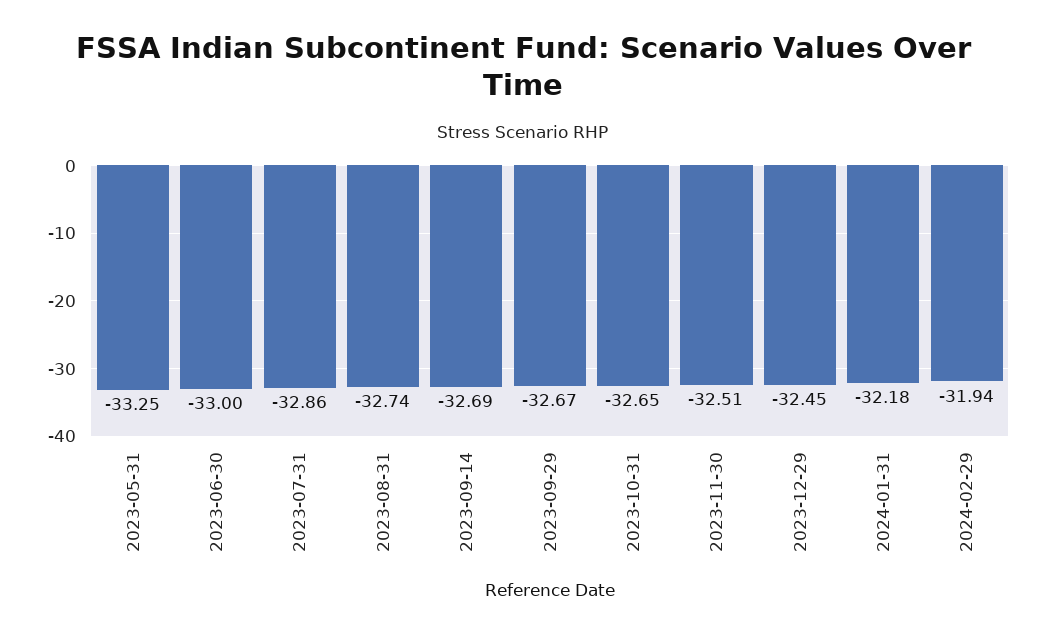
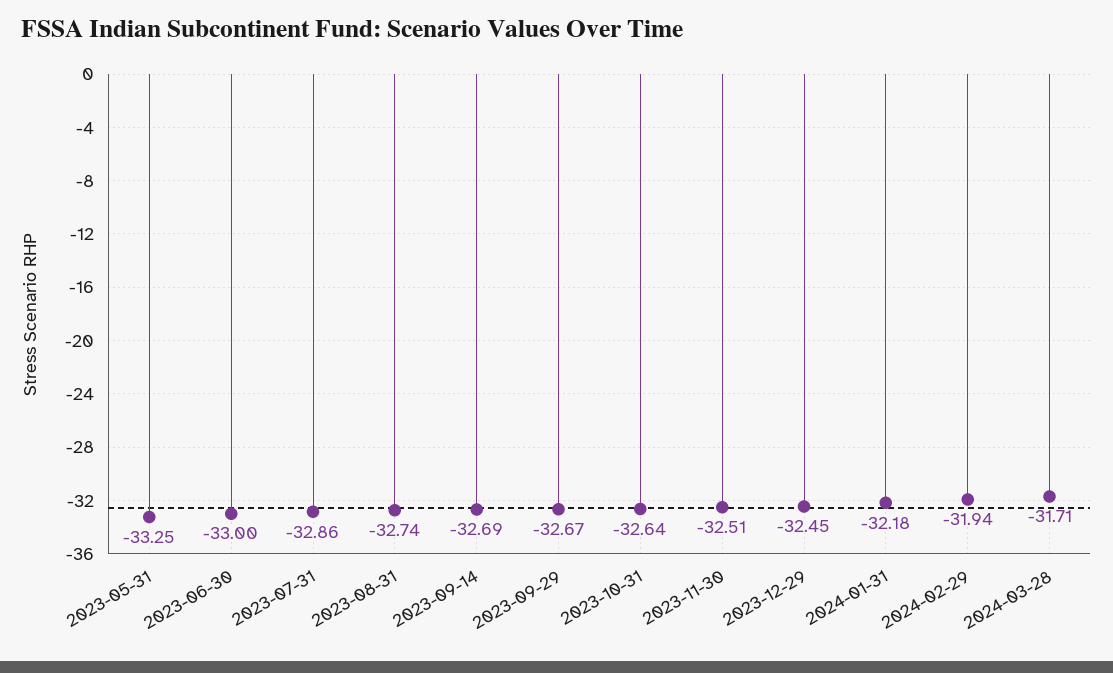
2023-10-31: -32.65 -> -32.64
2024-03-28: none -> -31.71

